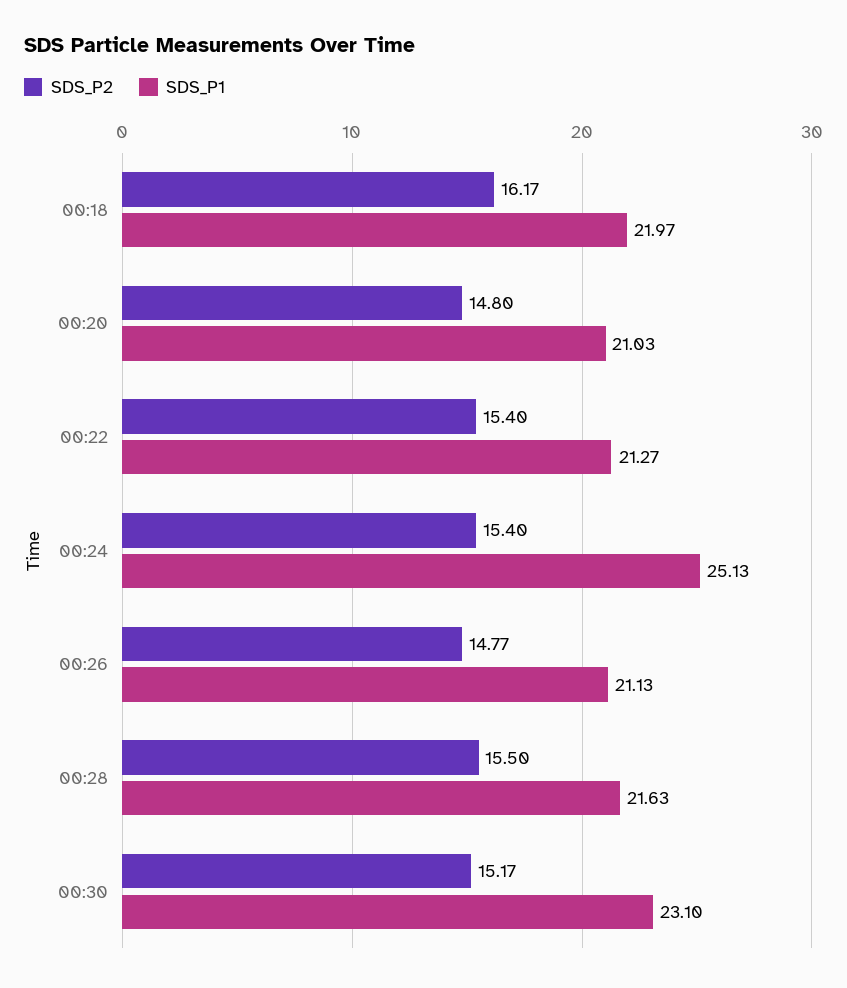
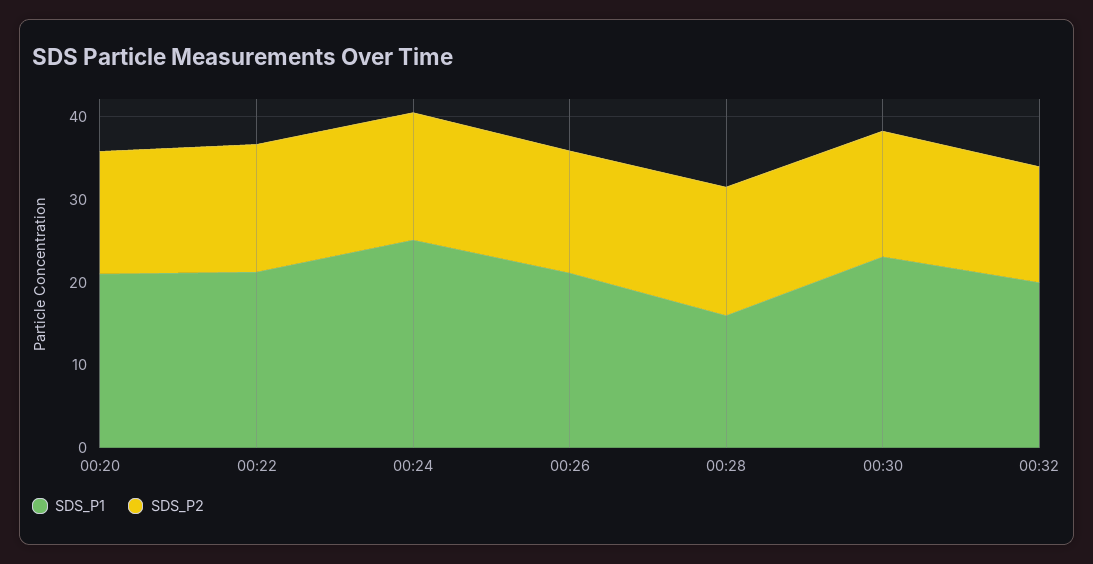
SDS_P2, 00:18: 16.17 -> none
SDS_P1, 00:18: 21.97 -> none
SDS_P1, 00:28: 21.63 -> 16
SDS_P1, 00:32: none -> 20
SDS_P2, 00:32: none -> 14

